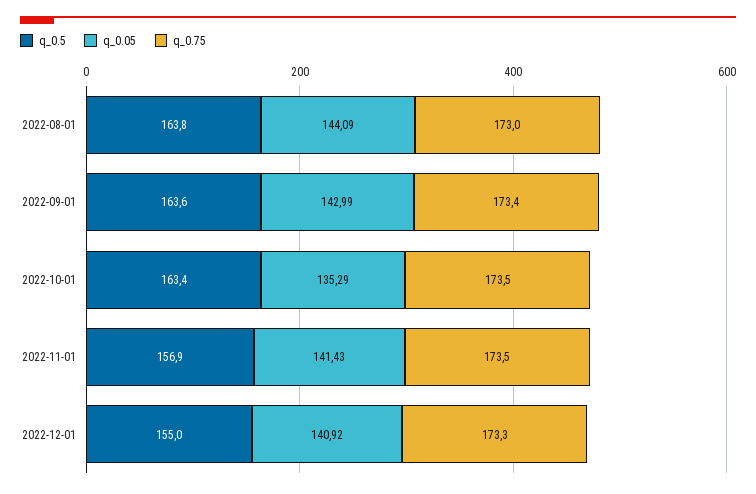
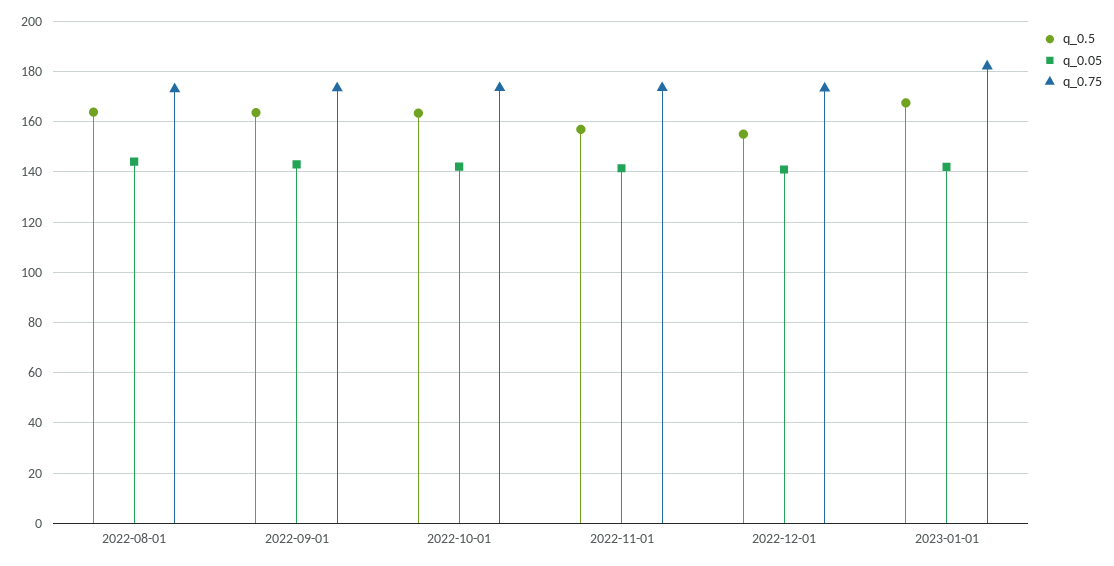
q_0.05, 2022-10-01: 135.29 -> 142.5
q_0.5, 2023-01-01: none -> 167.5
q_0.05, 2023-01-01: none -> 142.5
q_0.75, 2023-01-01: none -> 182.5

